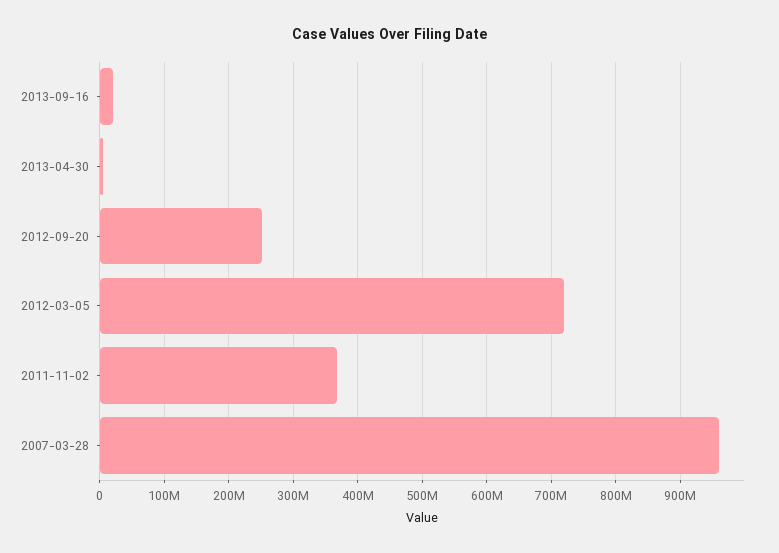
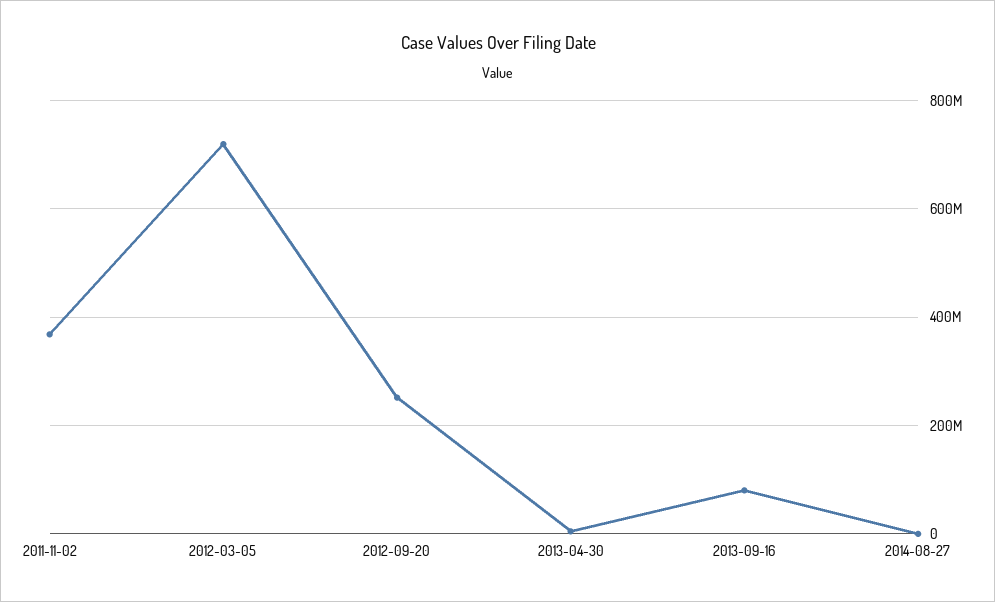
2013-09-16: 20000000 -> 80000000
2007-03-28: 960000000 -> none
2014-08-27: none -> 0

